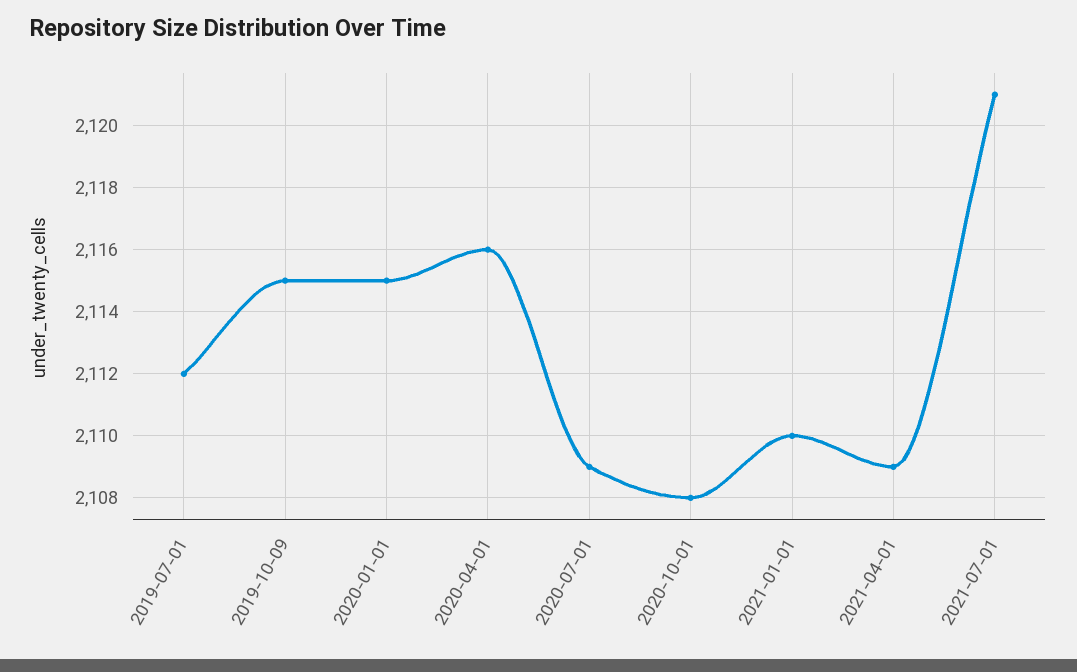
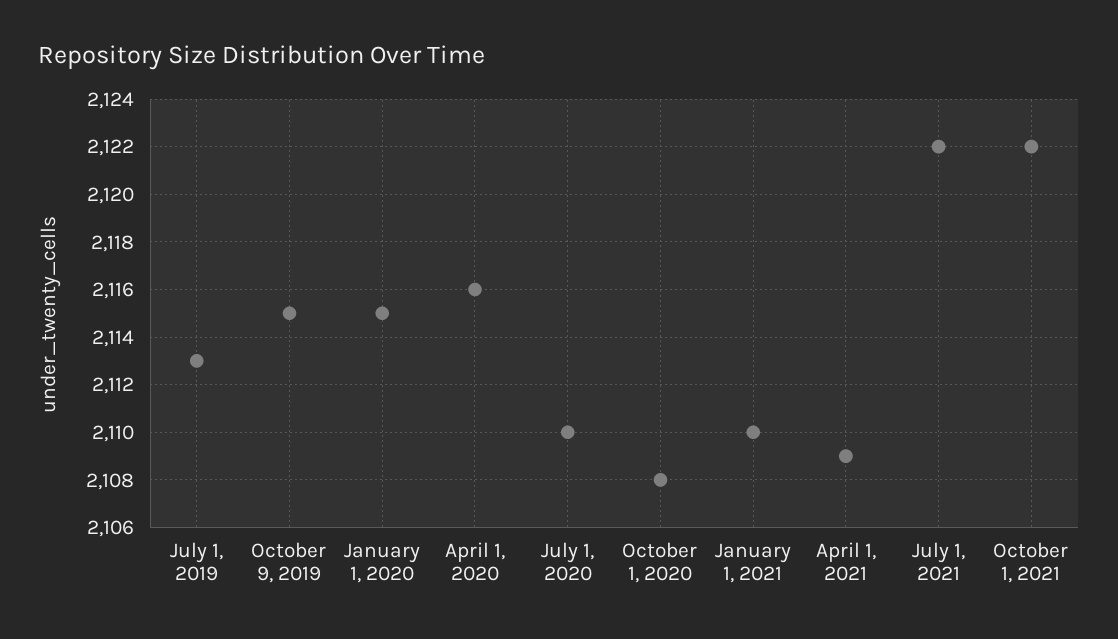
2019-07-01: 2112 -> 2113
2020-07-01: 2109 -> 2110
2021-07-01: 2121 -> 2122
October 1, 2021: none -> 2122

